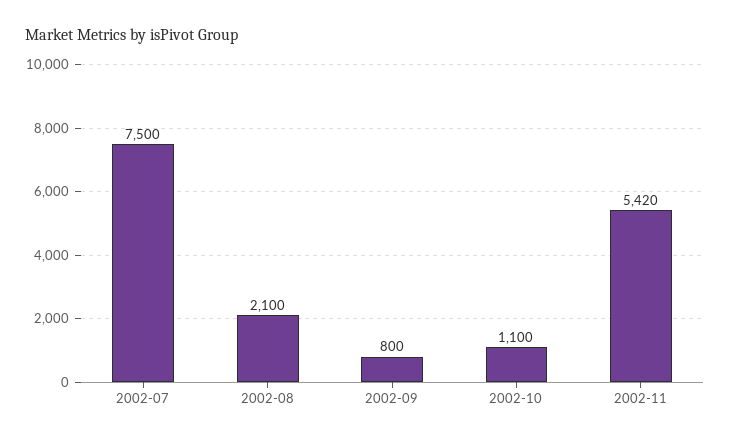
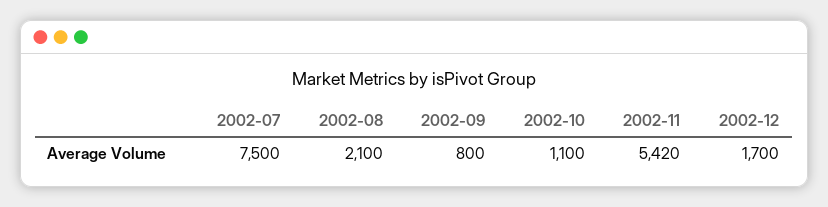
2002-12: none -> 1700

